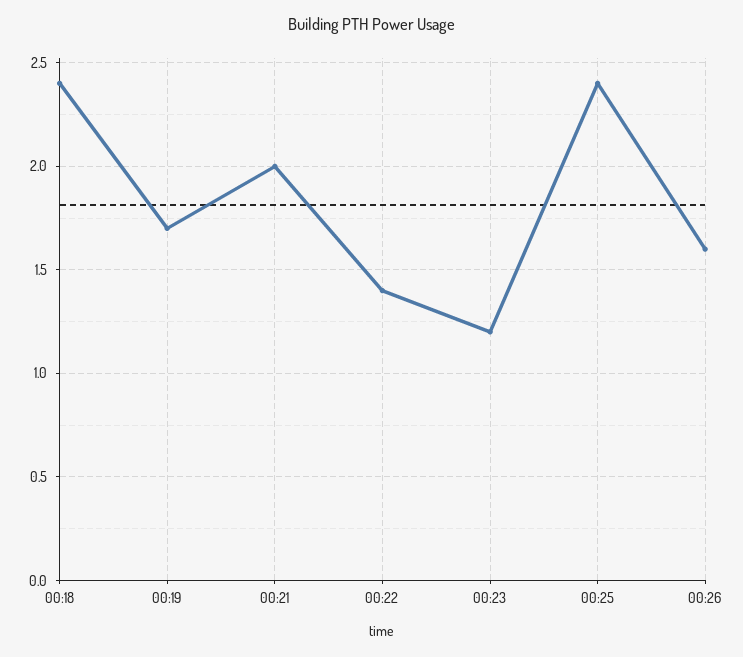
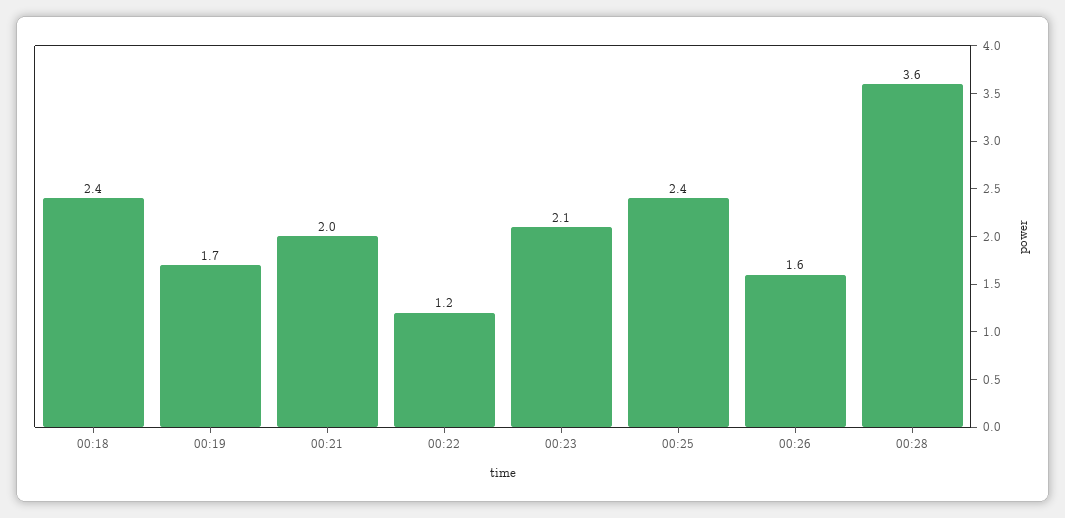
00:22: 1.4 -> 1.2
00:23: 1.2 -> 2.1
00:28: none -> 3.6

